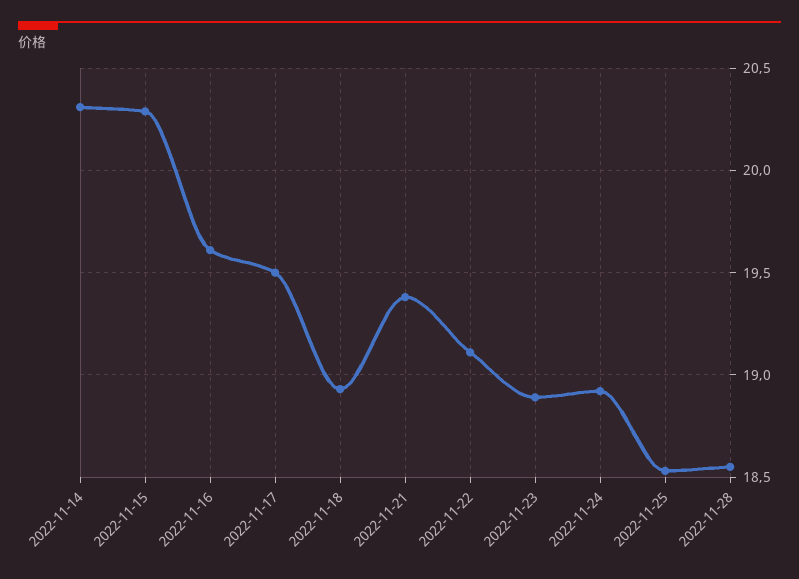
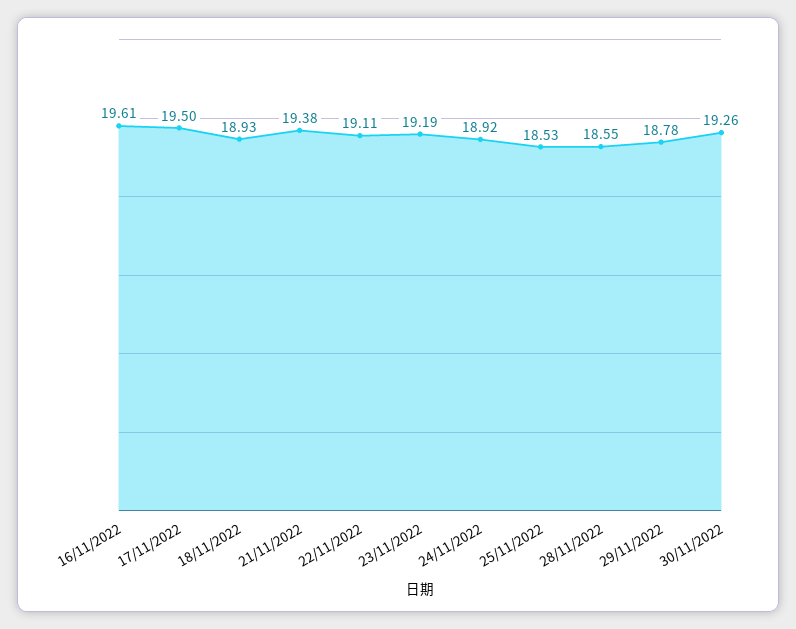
2022-11-14: 20.3 -> none
2022-11-15: 20.3 -> none
2022-11-23: 18.9 -> 19.19
29/11/2022: none -> 18.78
30/11/2022: none -> 19.26

